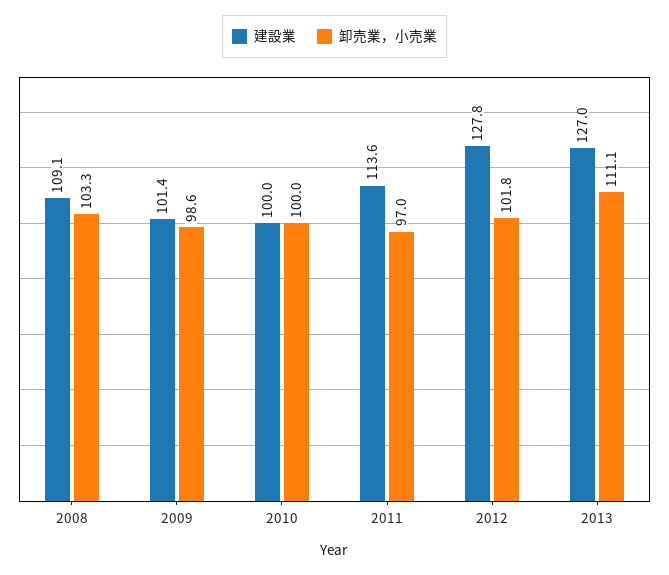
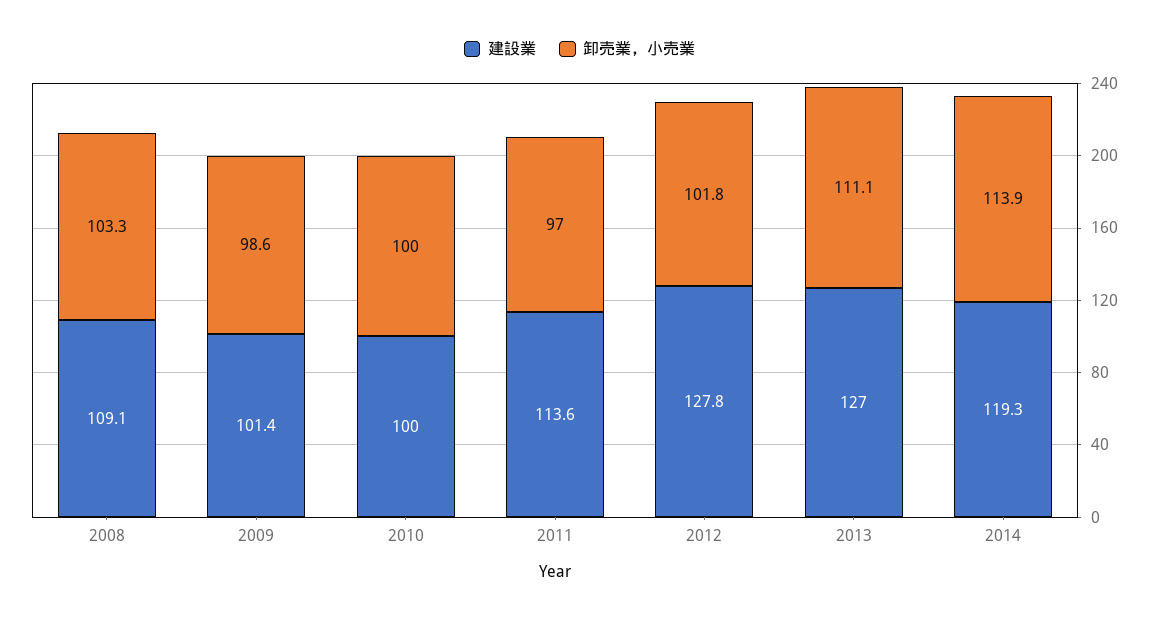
建設業, 2014: none -> 119.3
卸売業，小売業, 2014: none -> 113.9

